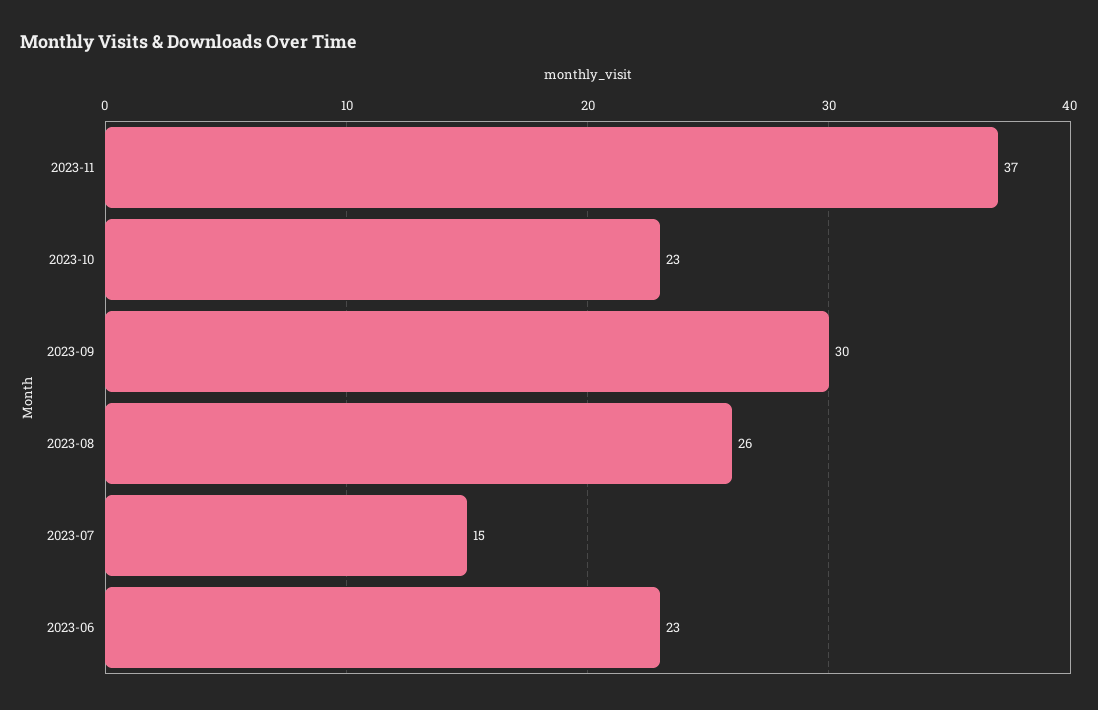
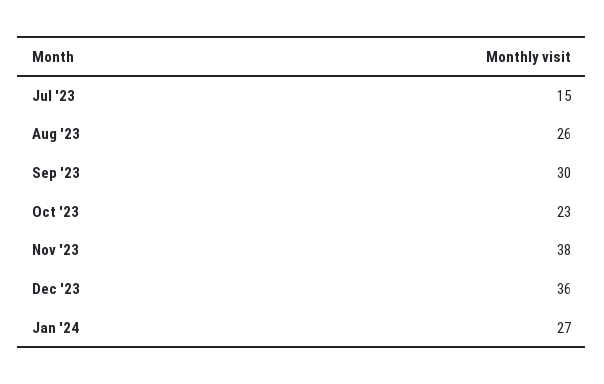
2023-11: 37 -> 38
2023-06: 23 -> none
Dec '23: none -> 36
Jan '24: none -> 27

